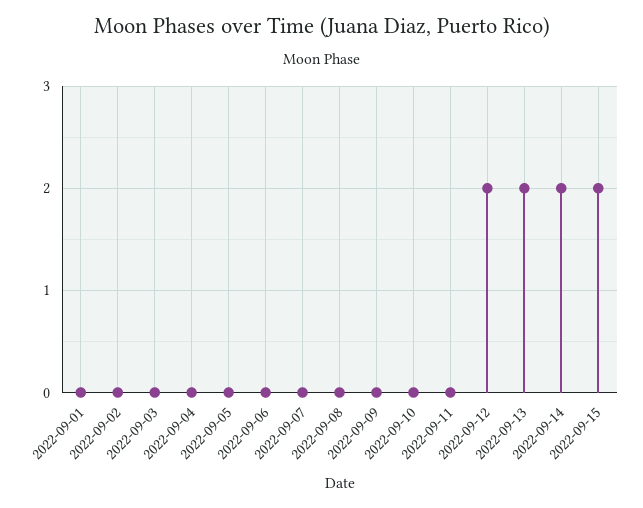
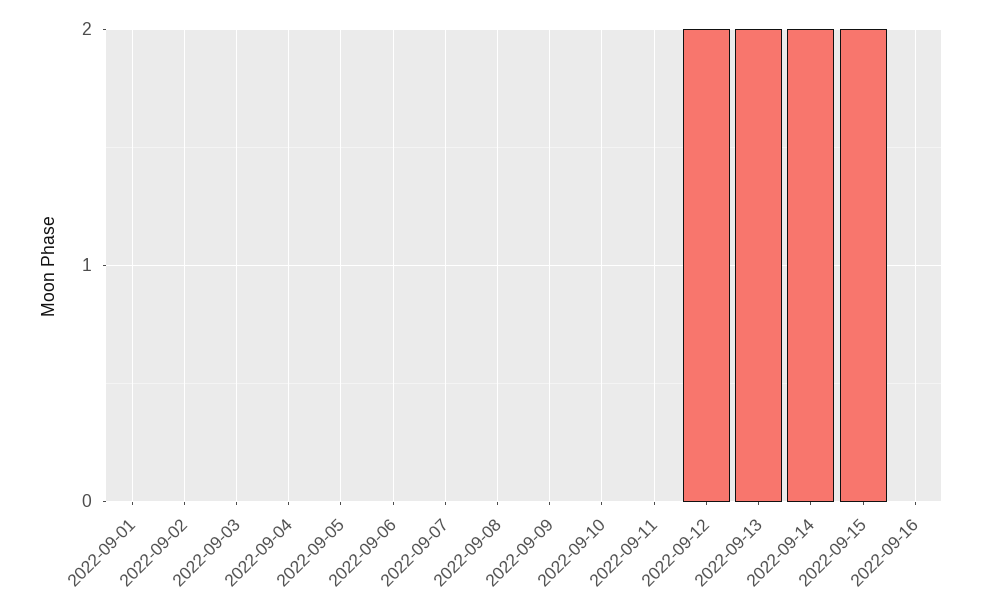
2022-09-16: none -> 0

